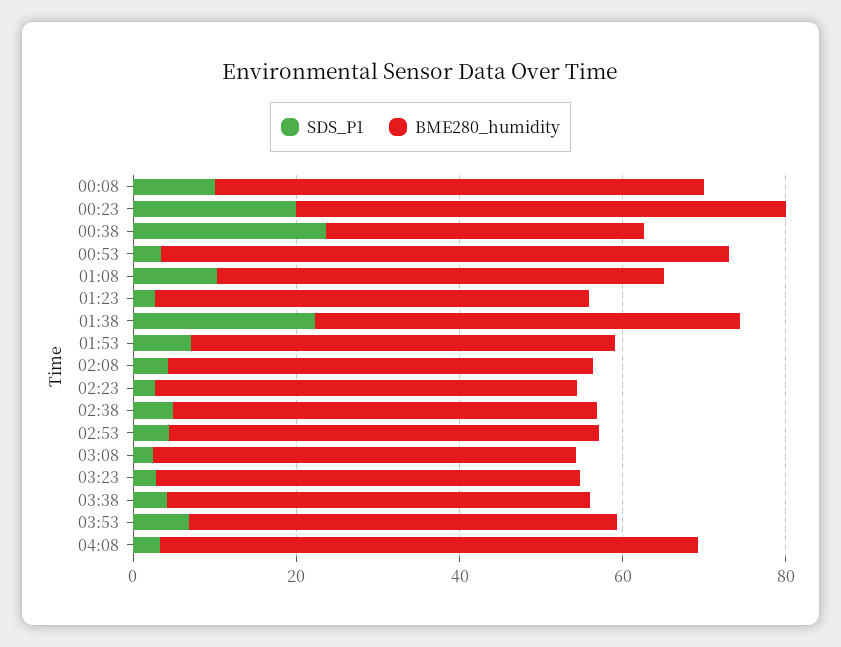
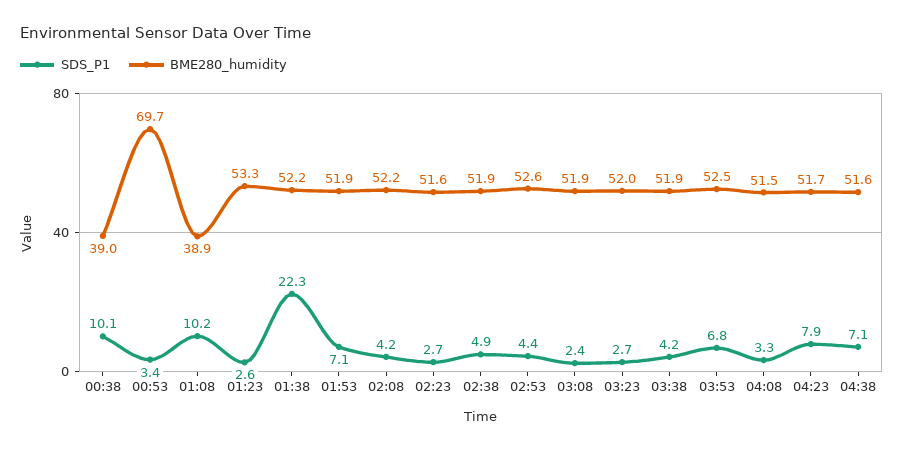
SDS_P1, 00:08: 10 -> none
BME280_humidity, 00:08: 60 -> none
SDS_P1, 00:23: 20 -> none
BME280_humidity, 00:23: 60 -> none
SDS_P1, 00:38: 25 -> 10.1
BME280_humidity, 01:08: 55 -> 38.9
BME280_humidity, 04:08: 65 -> 51.5
SDS_P1, 04:23: none -> 7.9
BME280_humidity, 04:23: none -> 51.7
SDS_P1, 04:38: none -> 7.1
BME280_humidity, 04:38: none -> 51.6

